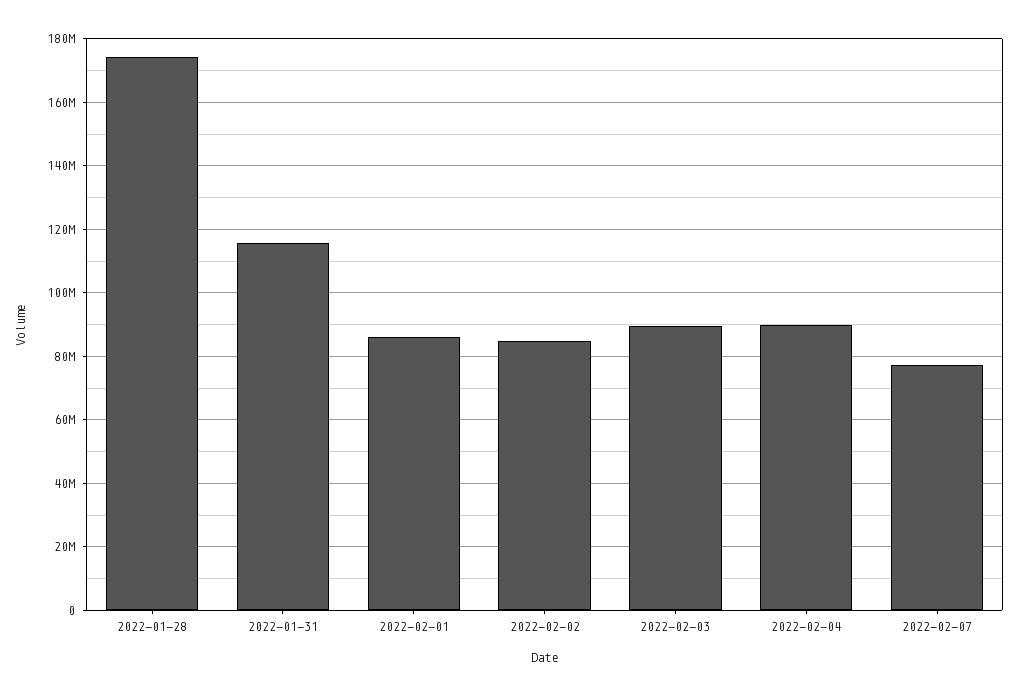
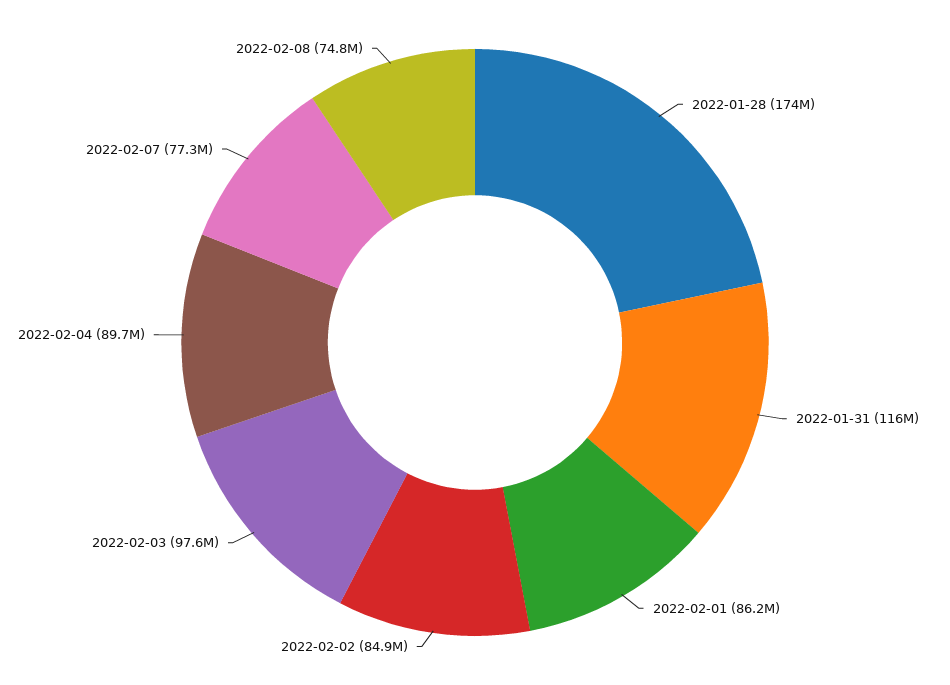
2022-02-03: 90000000 -> 97600000
2022-02-08: none -> 74800000

